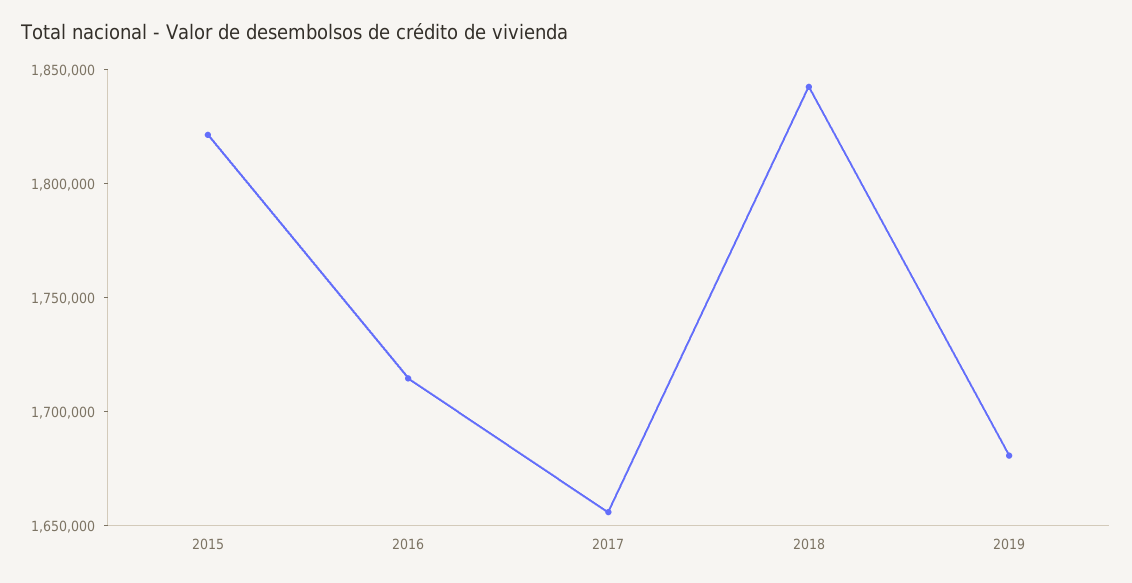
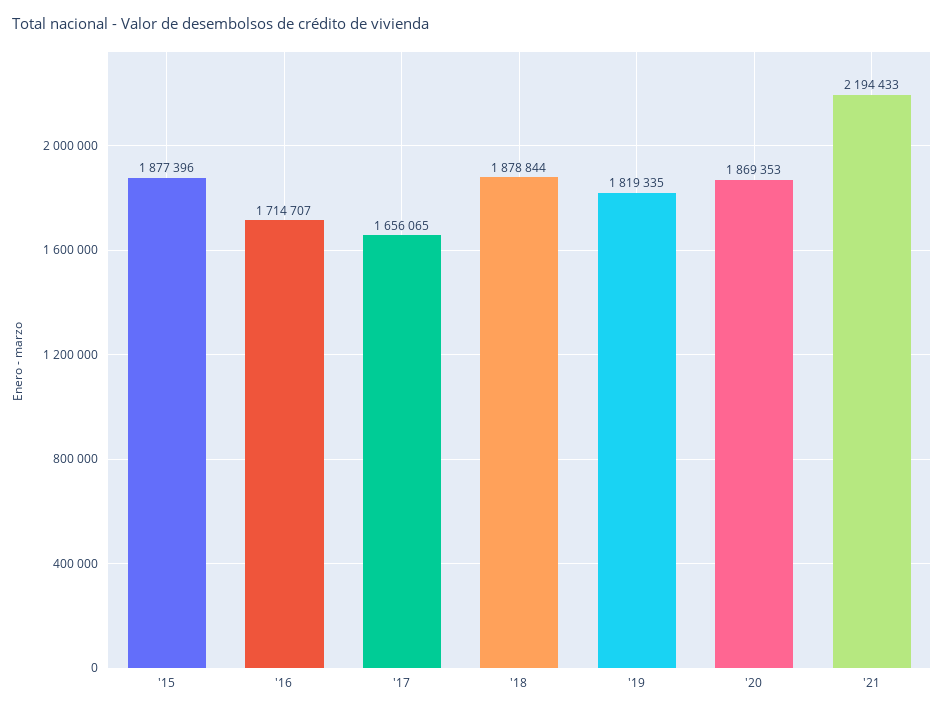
2015: 1820000 -> 1877396
2018: 1840000 -> 1878844
2019: 1680000 -> 1819335
'20: none -> 1869353
'21: none -> 2194433

